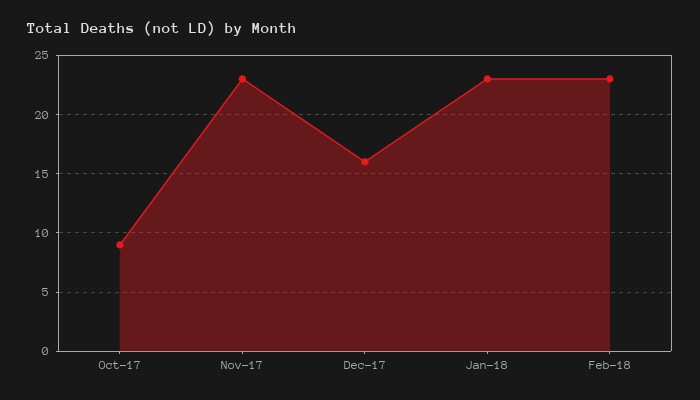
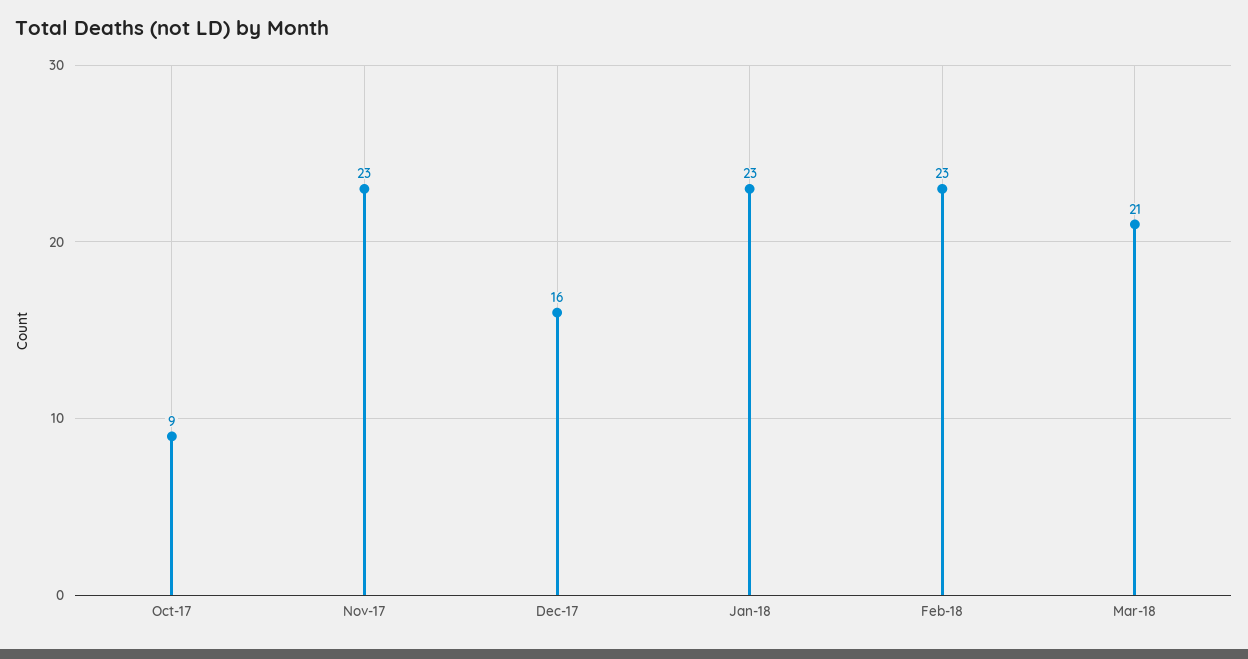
Mar-18: none -> 21

